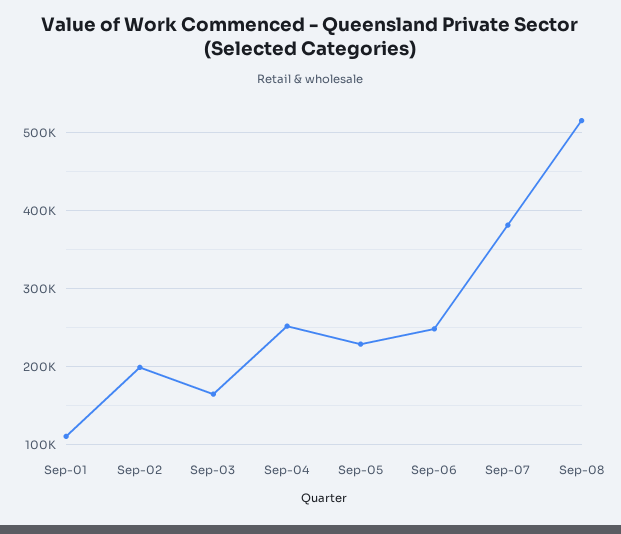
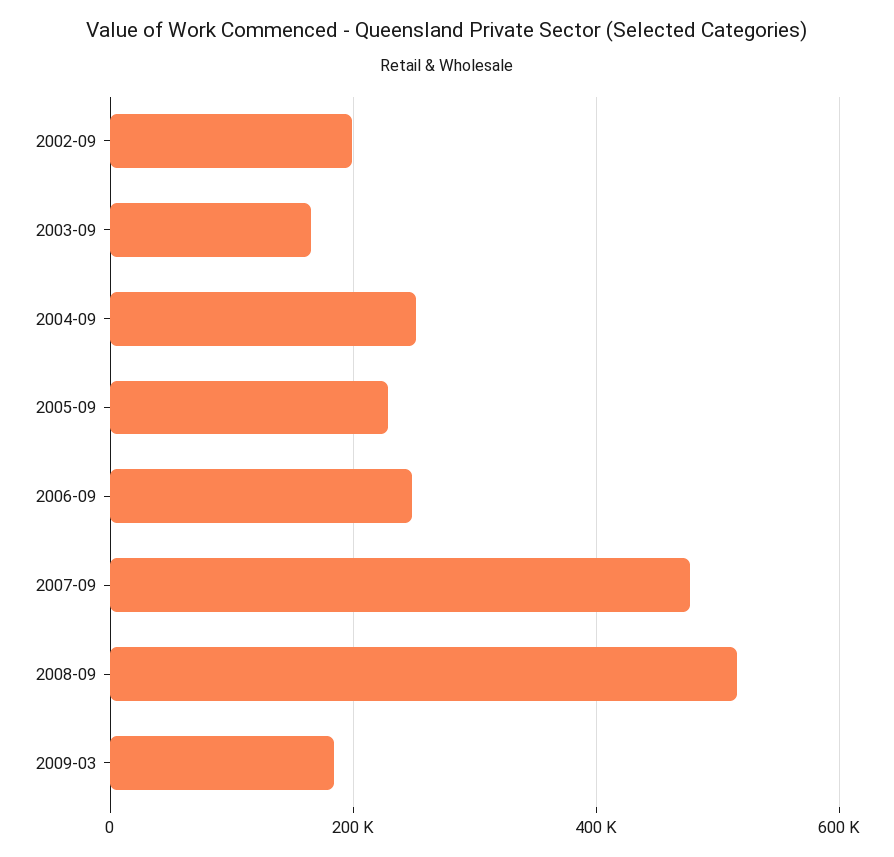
Sep-01: 110000 -> none
Sep-07: 380000 -> 480000
2009-03: none -> 180000

